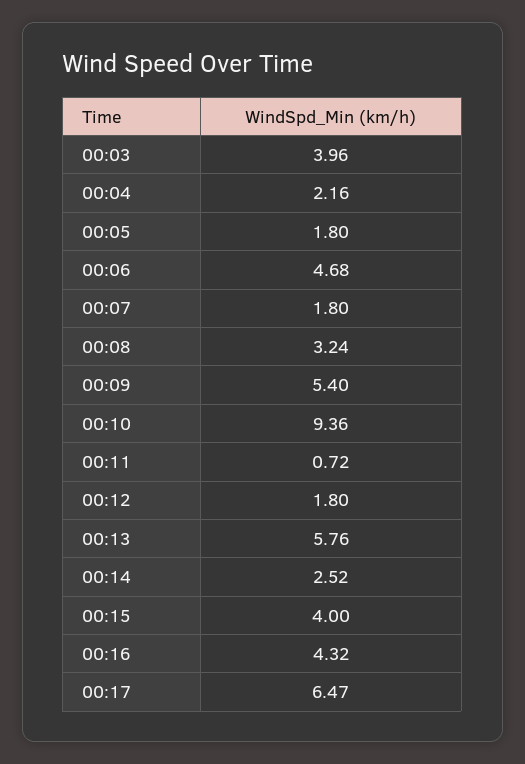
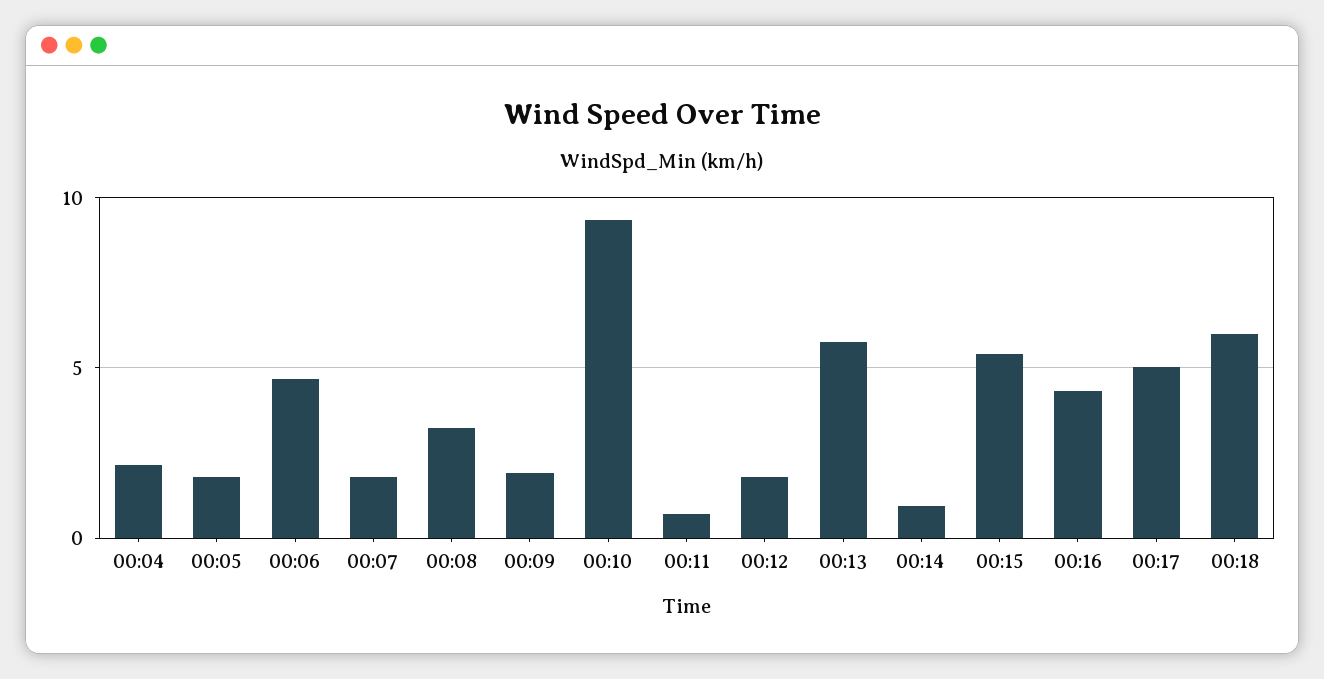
00:03: 3.96 -> none
00:09: 5.4 -> 2
00:14: 2.52 -> 1
00:15: 4 -> 5.5
00:17: 6.47 -> 5
00:18: none -> 6

